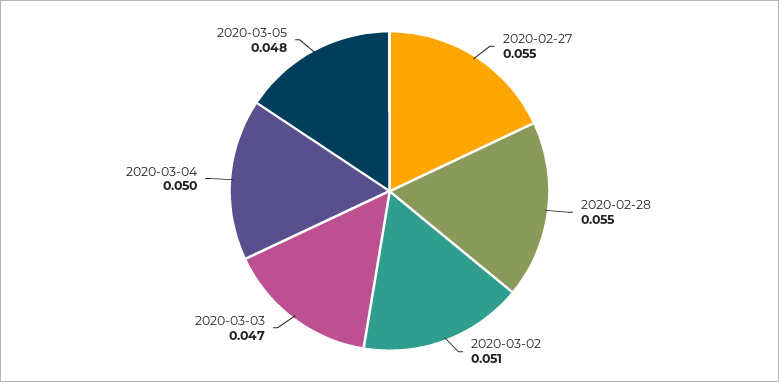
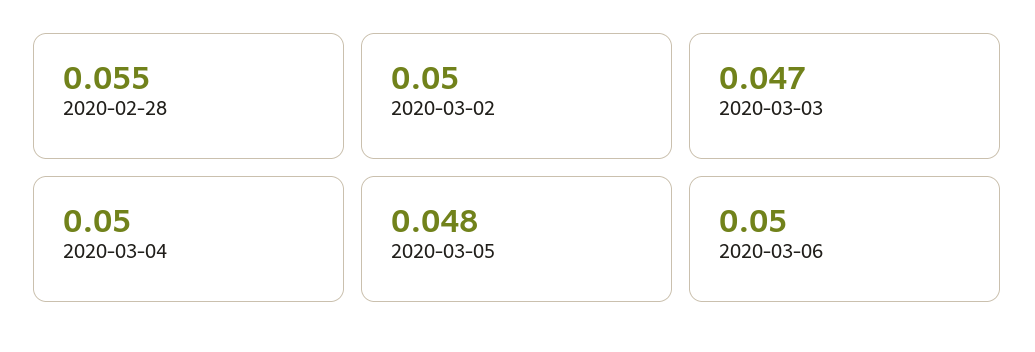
2020-02-27: 0.055 -> none
2020-03-02: 0.051 -> 0.05
2020-03-06: none -> 0.05

